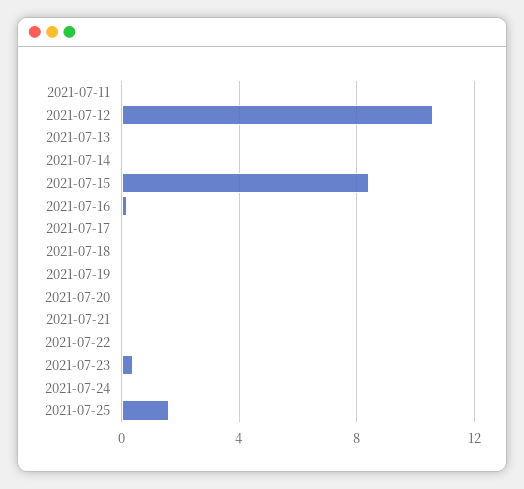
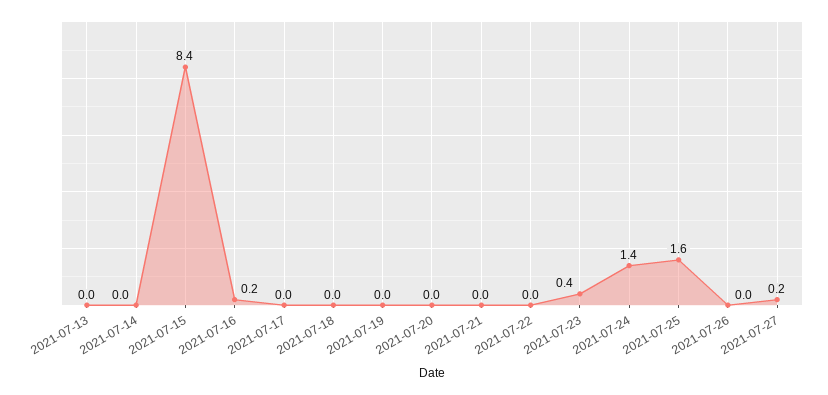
2021-07-11: 0 -> none
2021-07-12: 10.5 -> none
2021-07-24: 0 -> 1.4
2021-07-26: none -> 0
2021-07-27: none -> 0.2

